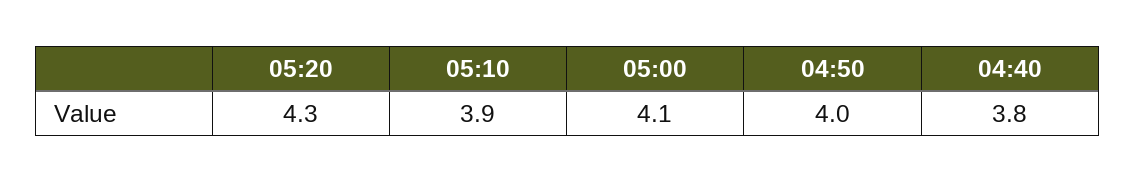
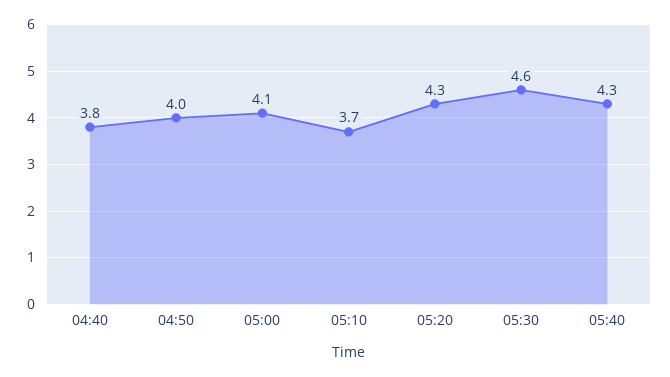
05:10: 3.9 -> 3.7
05:30: none -> 4.6
05:40: none -> 4.3

